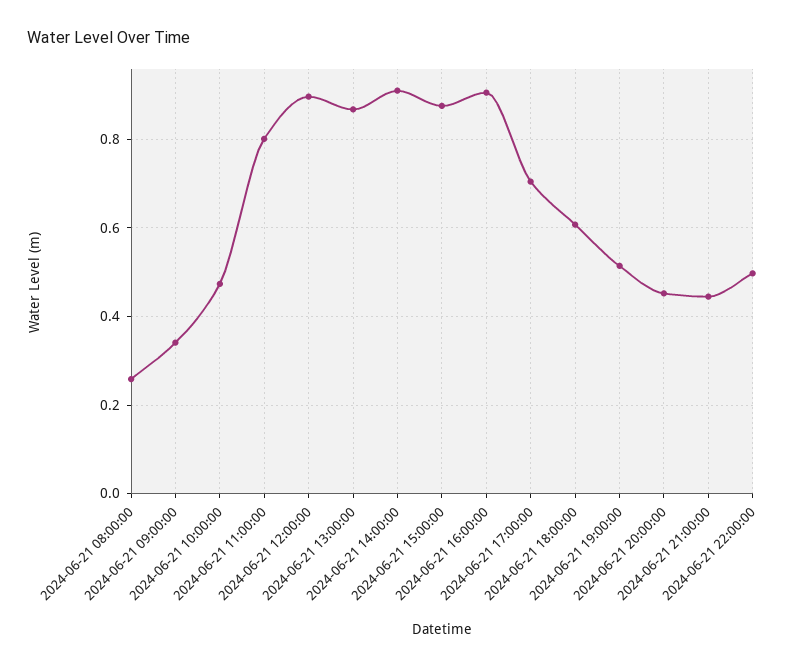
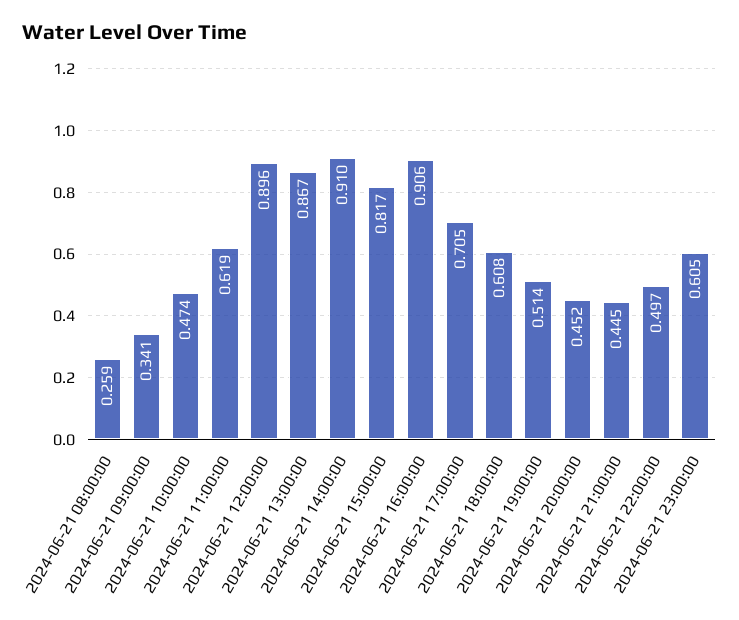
2024-06-21 11:00:00: 0.8 -> 0.619
2024-06-21 15:00:00: 0.88 -> 0.817
2024-06-21 23:00:00: none -> 0.605

